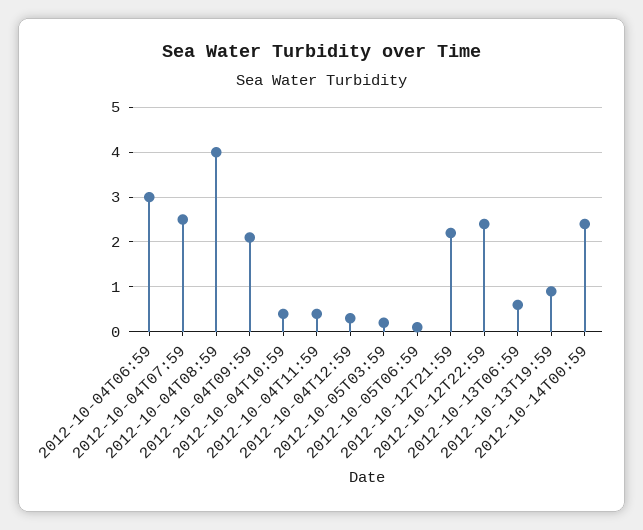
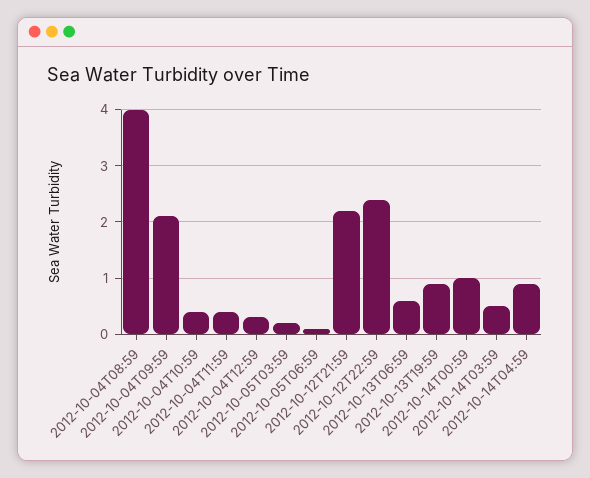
2012-10-04T06:59: 3 -> none
2012-10-04T07:59: 2.5 -> none
2012-10-14T00:59: 2.5 -> 1
2012-10-14T03:59: none -> 0.5
2012-10-14T04:59: none -> 1

